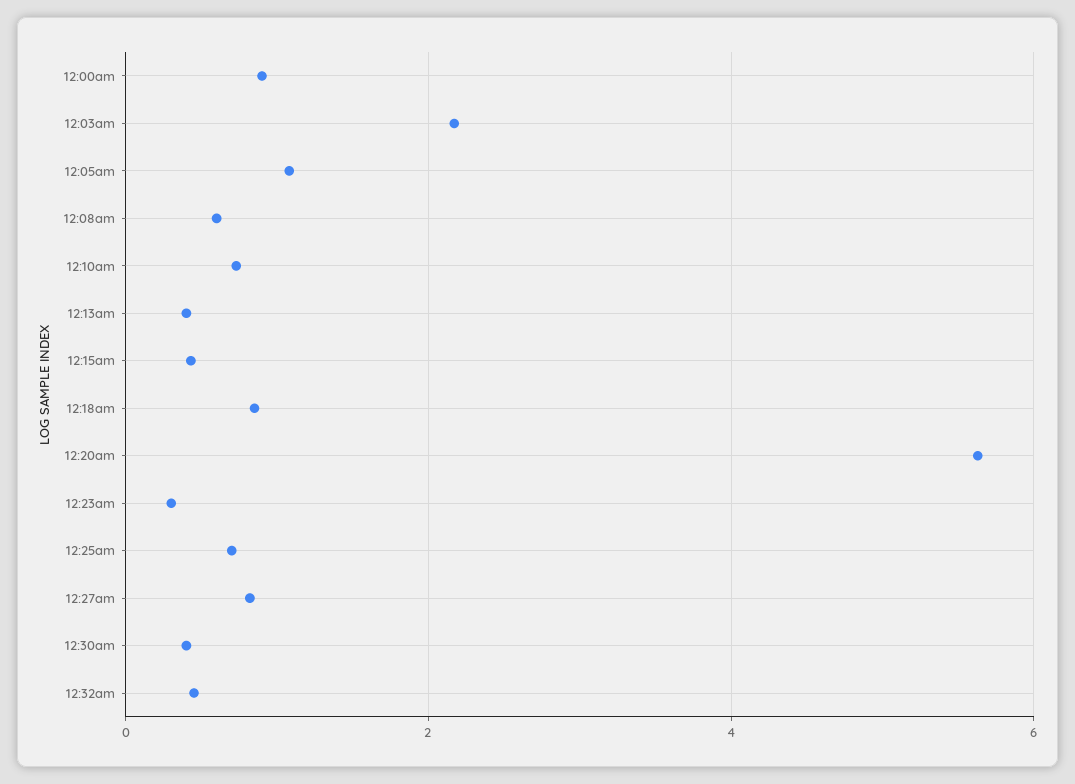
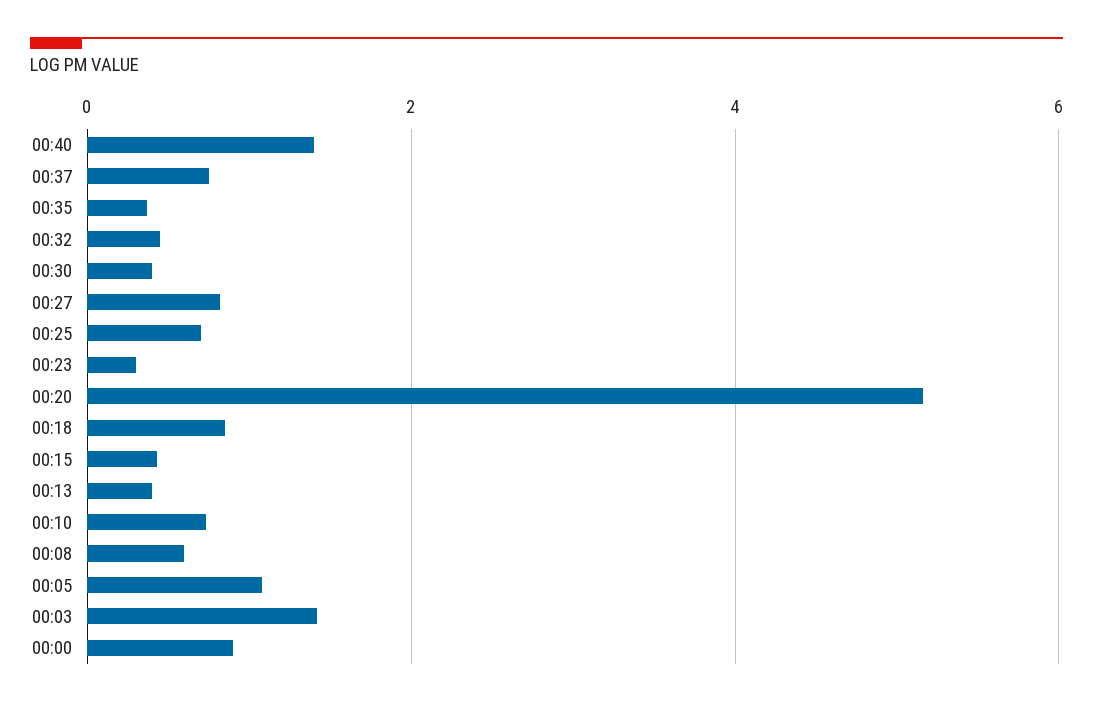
12:03am: 2.2 -> 1.4
12:20am: 5.6 -> 5.2
00:40: none -> 1.4
00:37: none -> 0.8
00:35: none -> 0.4

